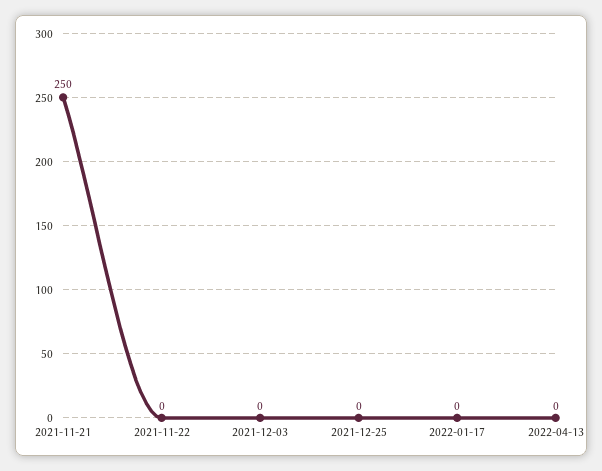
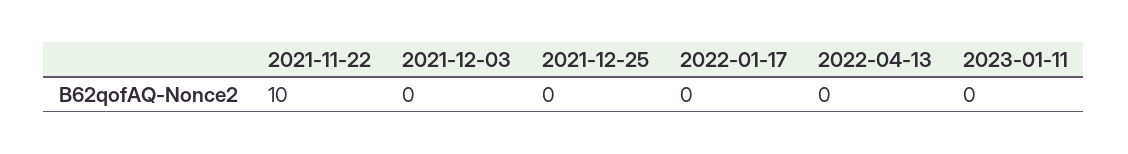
2021-11-21: 250 -> none
2021-11-22: 0 -> 10
2023-01-11: none -> 0

